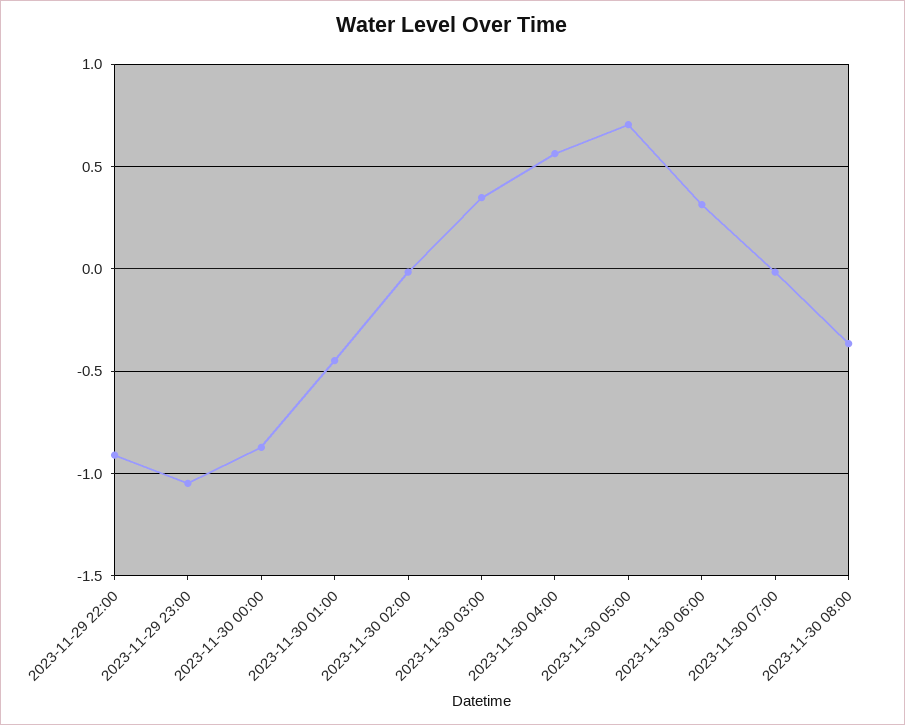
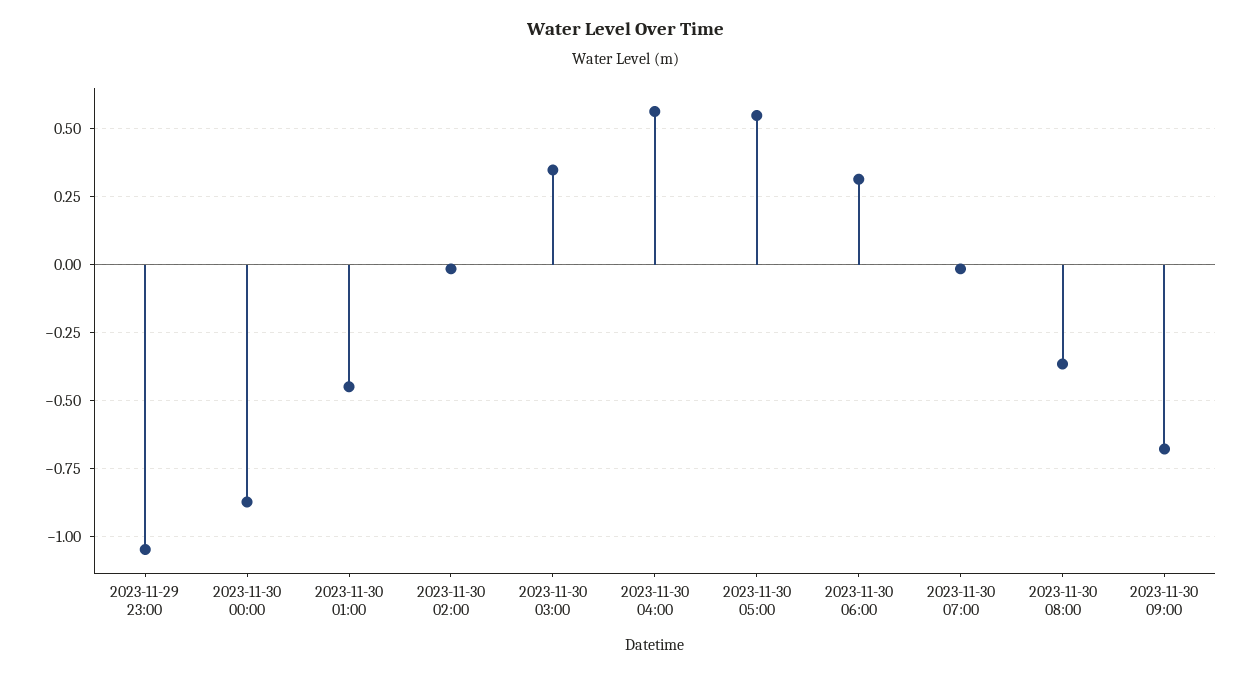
2023-11-29 22:00: -0.9 -> none
2023-11-30 05:00: 0.7 -> 0.55
2023-11-30 09:00: none -> -0.675

